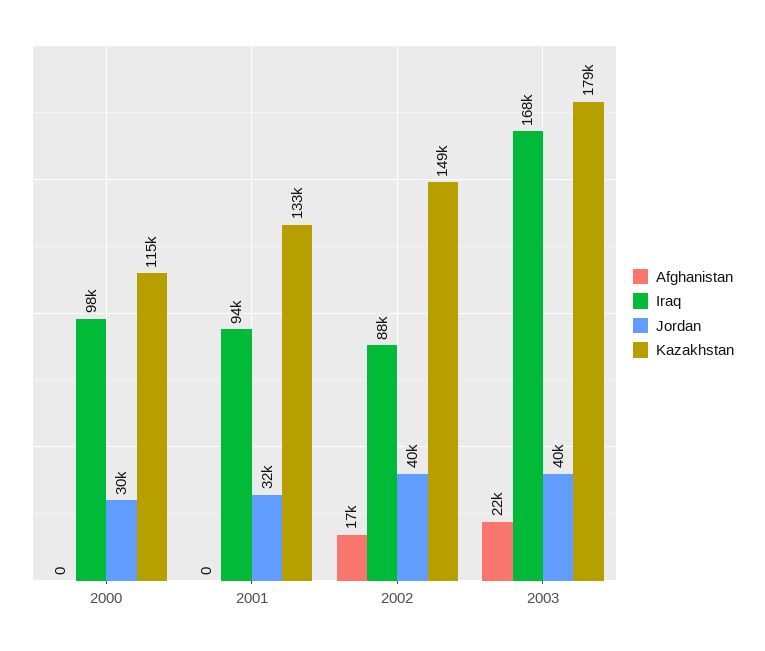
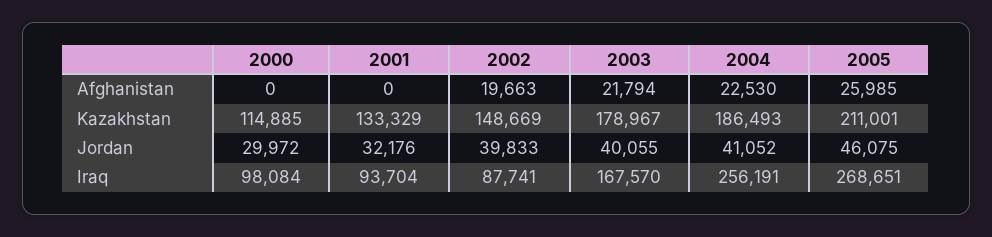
Afghanistan, 2002: 17000 -> 19663
Afghanistan, 2004: none -> 22530
Afghanistan, 2005: none -> 25985
Kazakhstan, 2004: none -> 186493
Kazakhstan, 2005: none -> 211001
Jordan, 2004: none -> 41052
Jordan, 2005: none -> 46075
Iraq, 2004: none -> 256191
Iraq, 2005: none -> 268651

